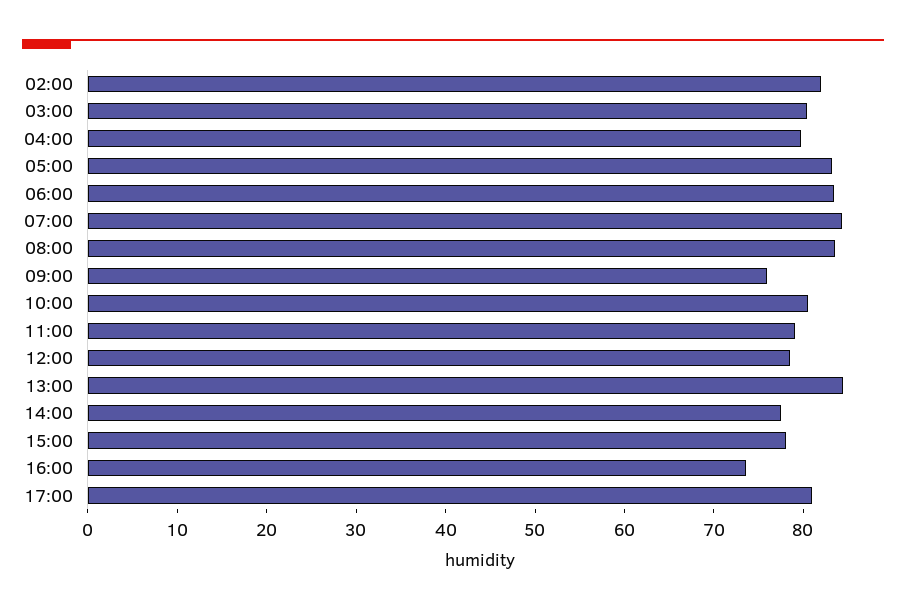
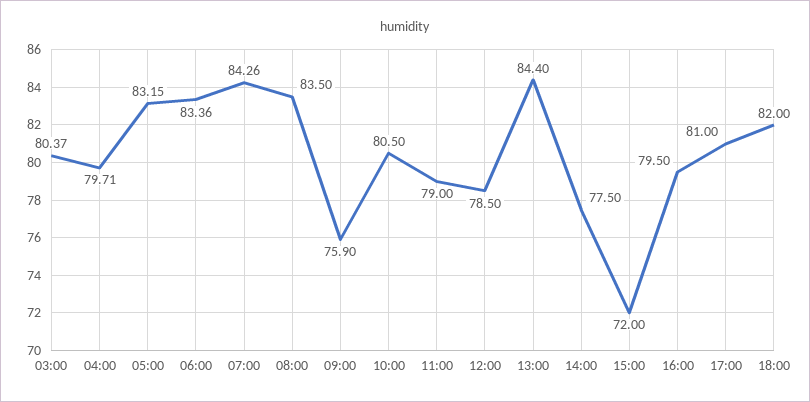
02:00: 82 -> none
15:00: 78 -> 72
16:00: 74 -> 79.5
18:00: none -> 82

